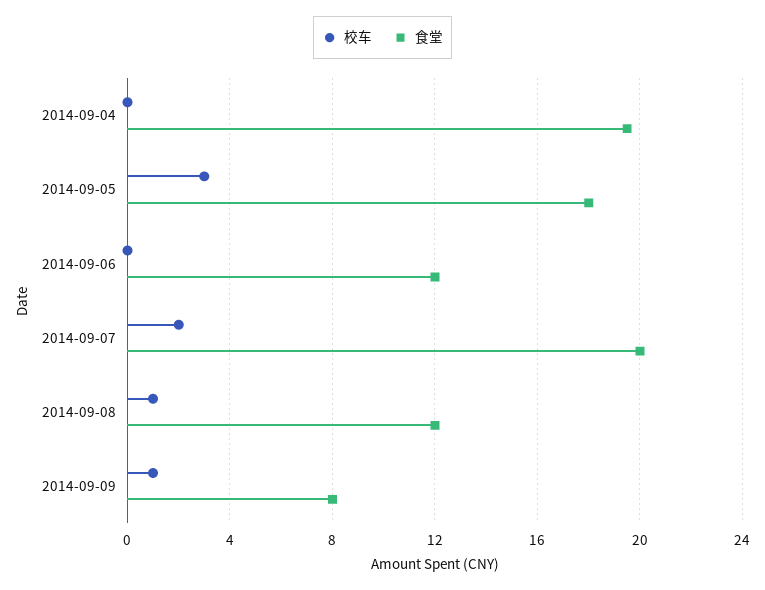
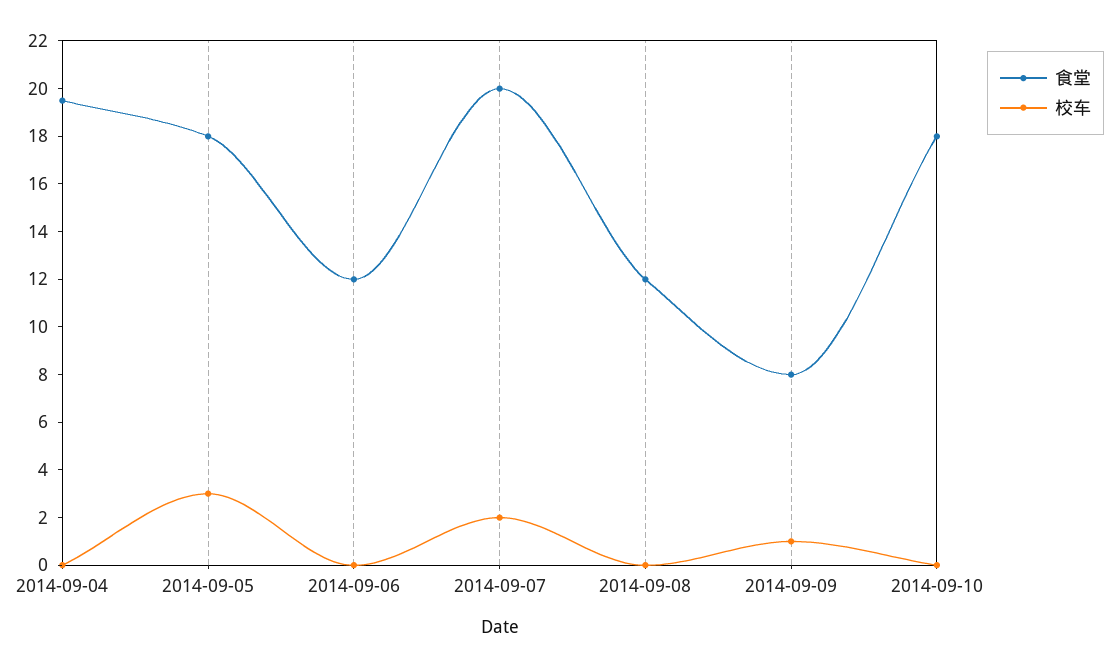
校车, 2014-09-08: 1 -> 0
食堂, 2014-09-10: none -> 18
校车, 2014-09-10: none -> 0

